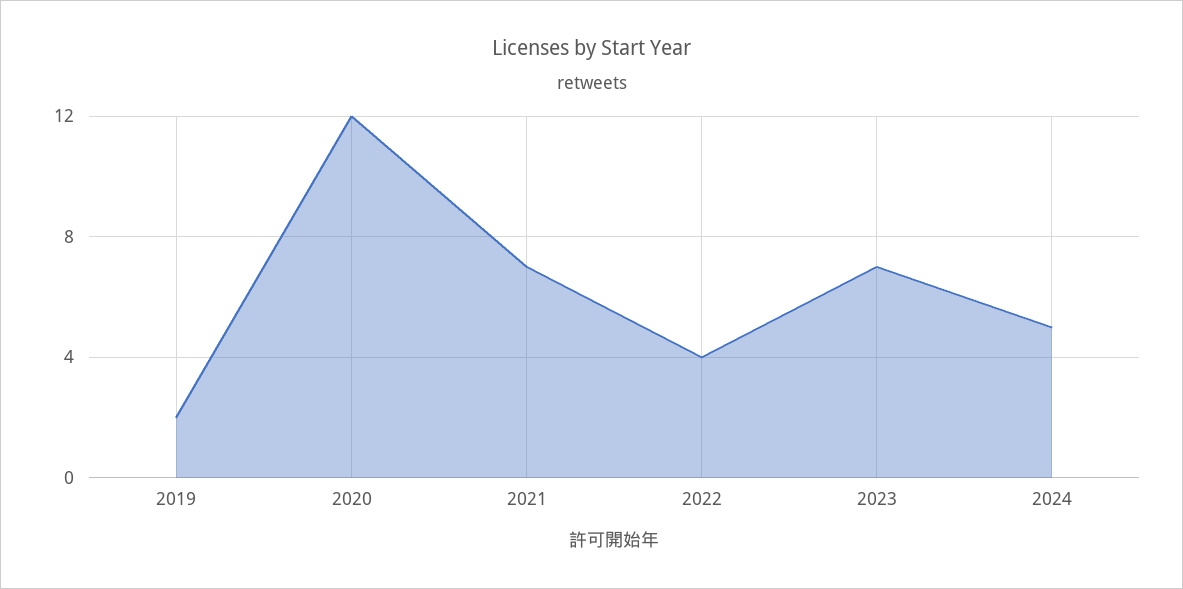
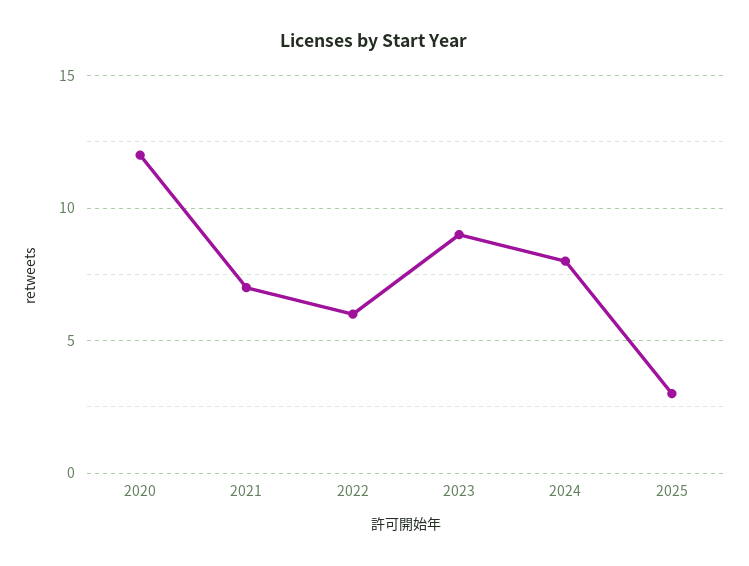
2019: 2 -> none
2022: 4 -> 6
2023: 7 -> 9
2024: 5 -> 8
2025: none -> 3

